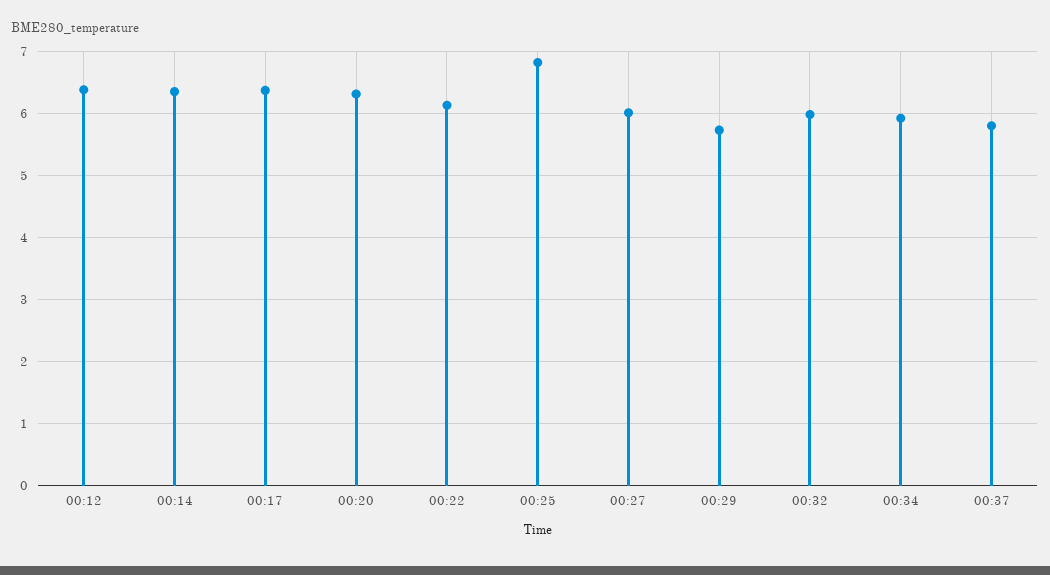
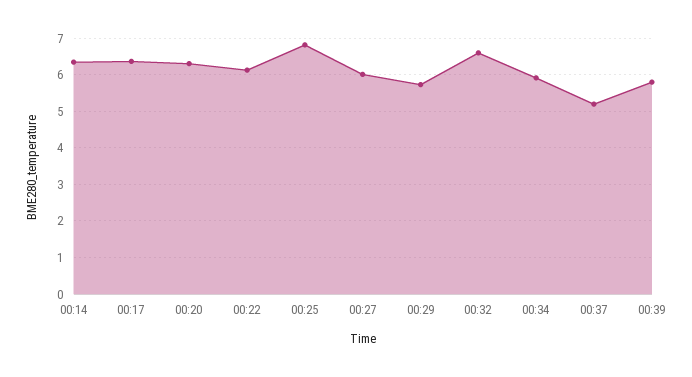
00:12: 6.4 -> none
00:32: 6 -> 6.6
00:37: 5.8 -> 5.2
00:39: none -> 5.8

